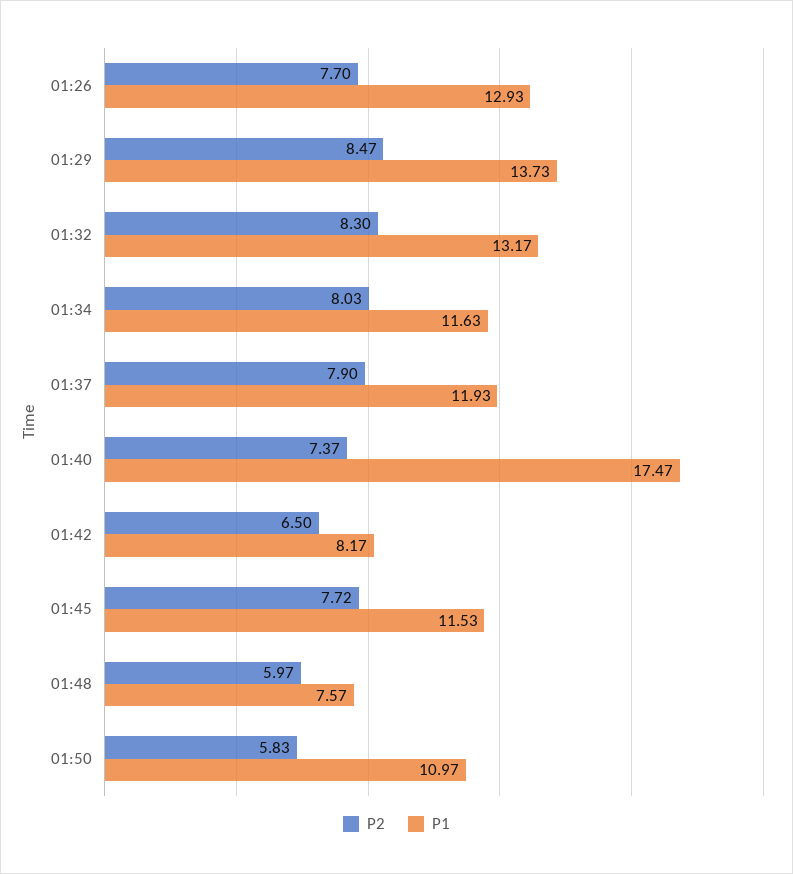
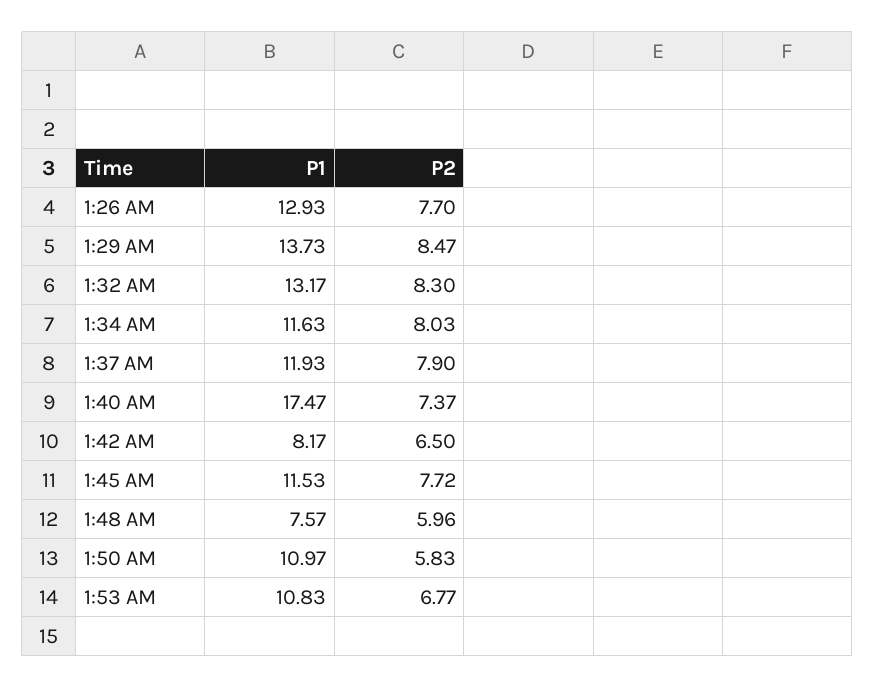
P2, 01:48: 5.97 -> 5.96
P1, 1:53 AM: none -> 10.83
P2, 1:53 AM: none -> 6.77

